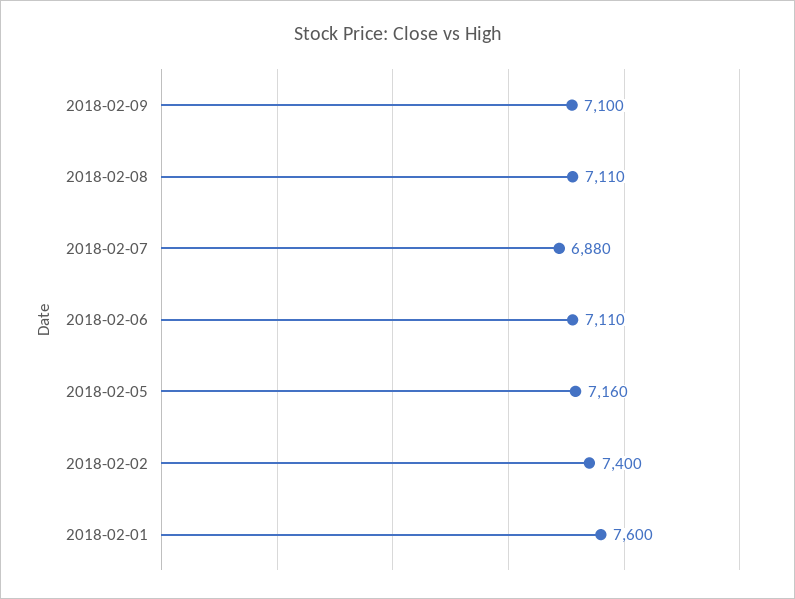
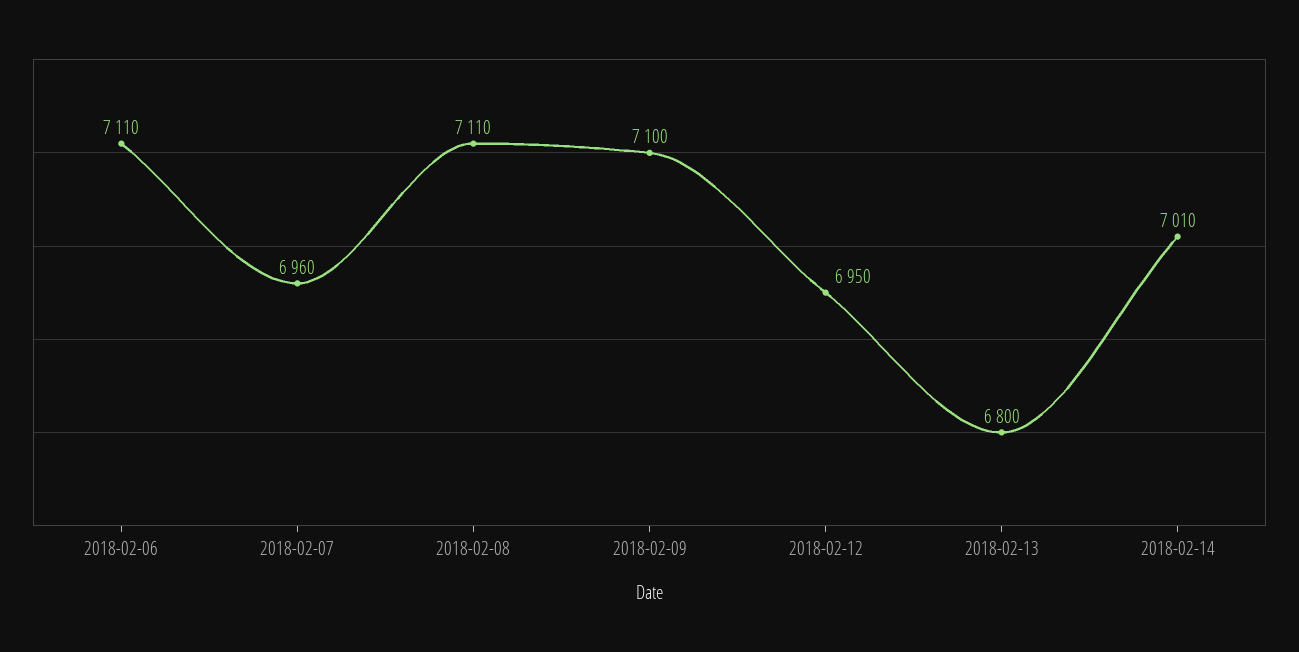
2018-02-07: 6880 -> 6960
2018-02-05: 7160 -> none
2018-02-02: 7400 -> none
2018-02-01: 7600 -> none
2018-02-12: none -> 6950
2018-02-13: none -> 6800
2018-02-14: none -> 7010

